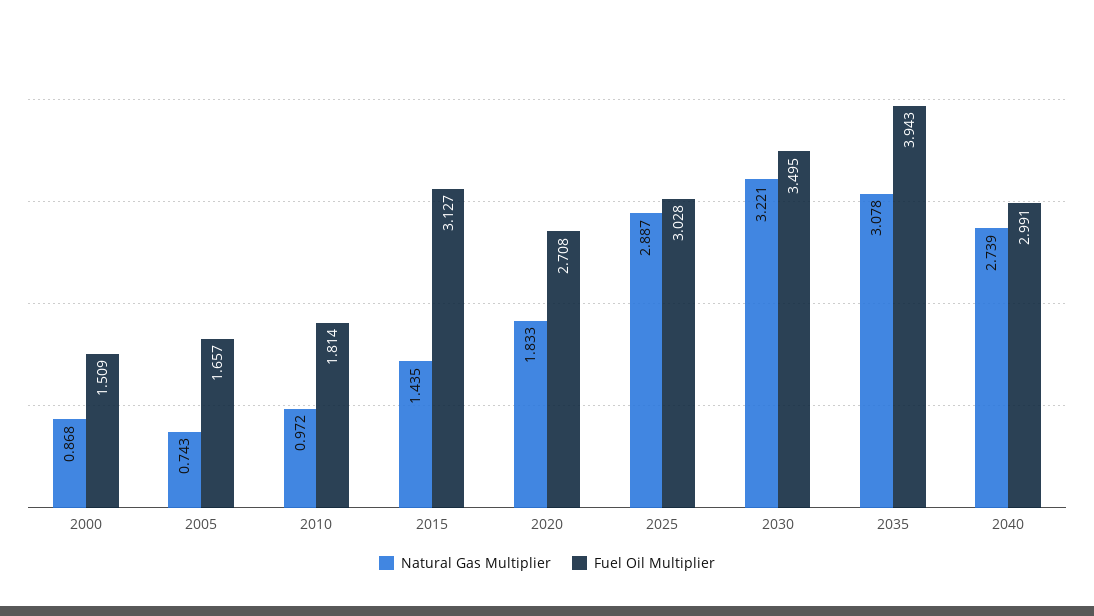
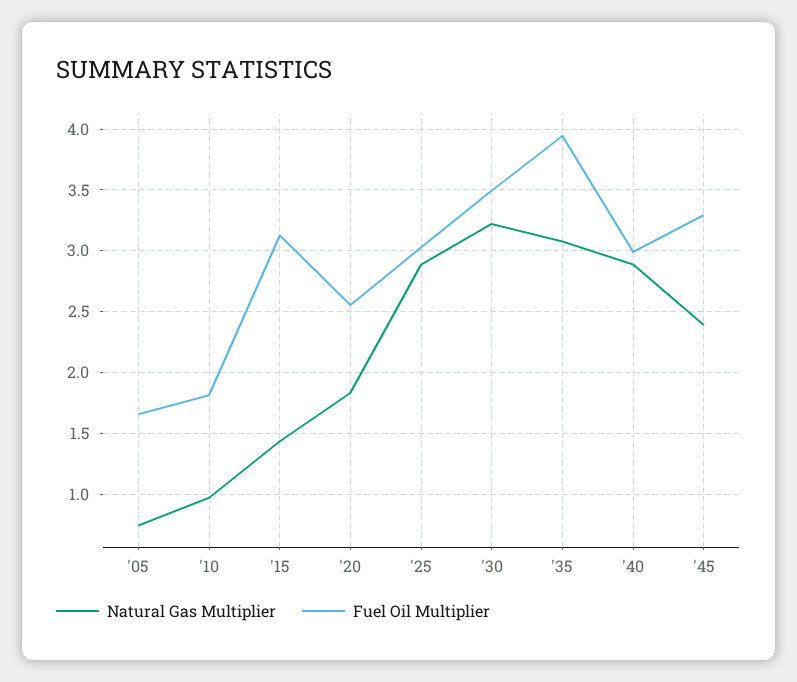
Natural Gas Multiplier, 2000: 0.868 -> none
Fuel Oil Multiplier, 2000: 1.509 -> none
Fuel Oil Multiplier, 2020: 2.708 -> 2.55
Natural Gas Multiplier, 2040: 2.739 -> 2.9
Natural Gas Multiplier, '45: none -> 2.4
Fuel Oil Multiplier, '45: none -> 3.3

